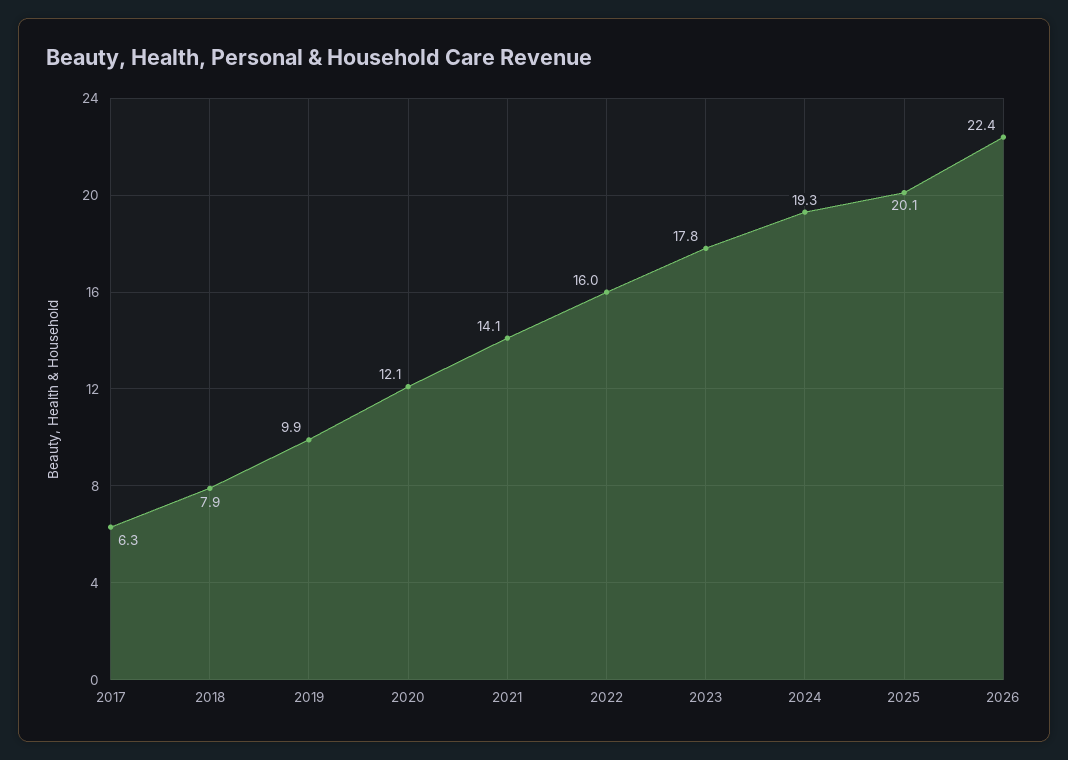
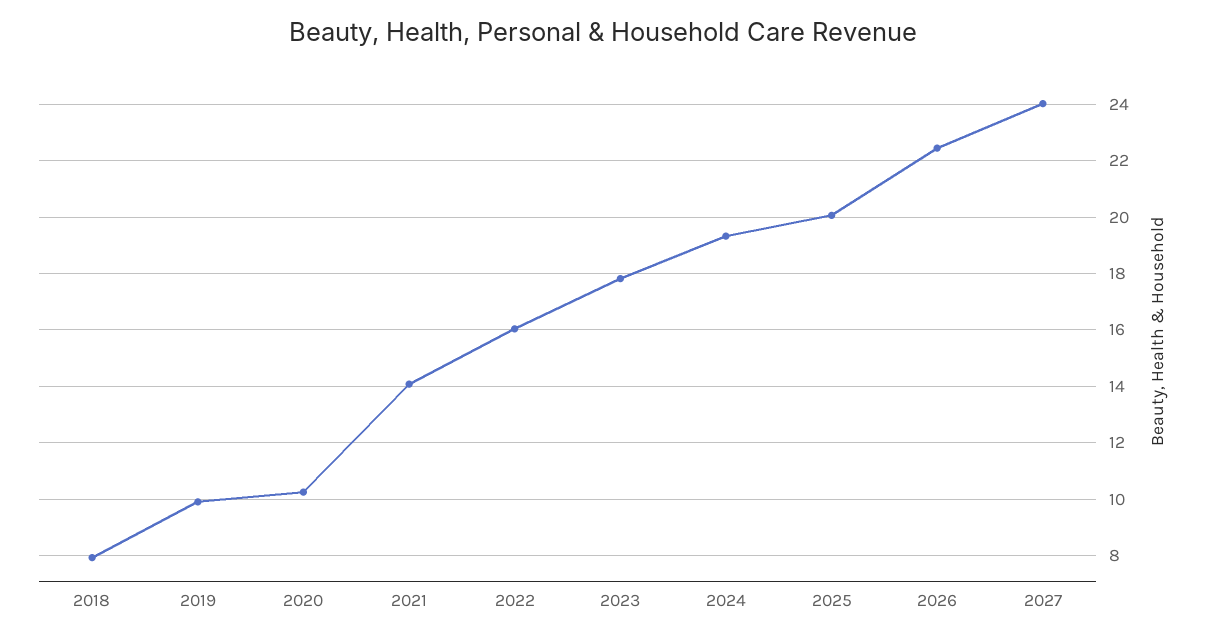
2017: 6.3 -> none
2020: 12.1 -> 10.25
2027: none -> 24

